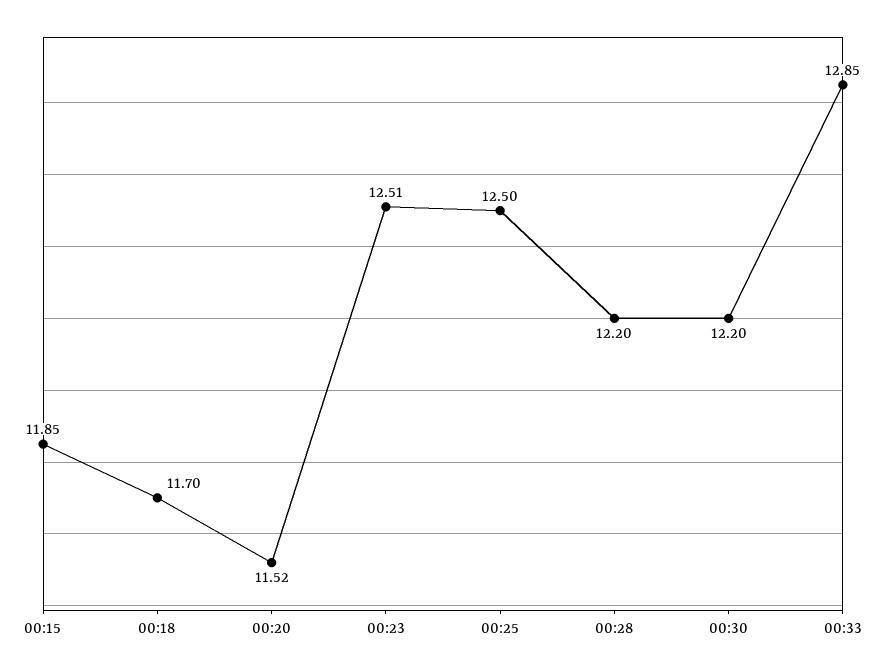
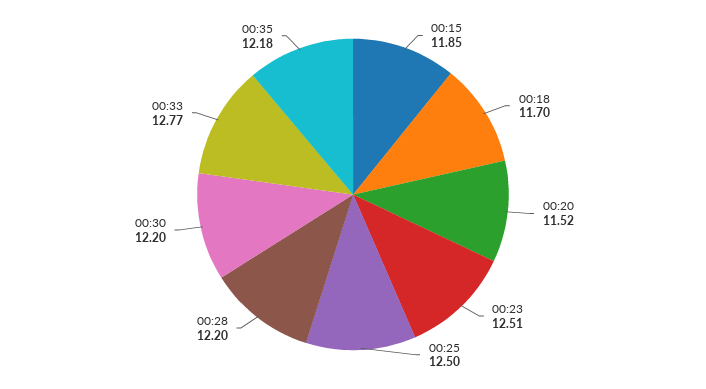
00:33: 12.85 -> 12.77
00:35: none -> 12.18

